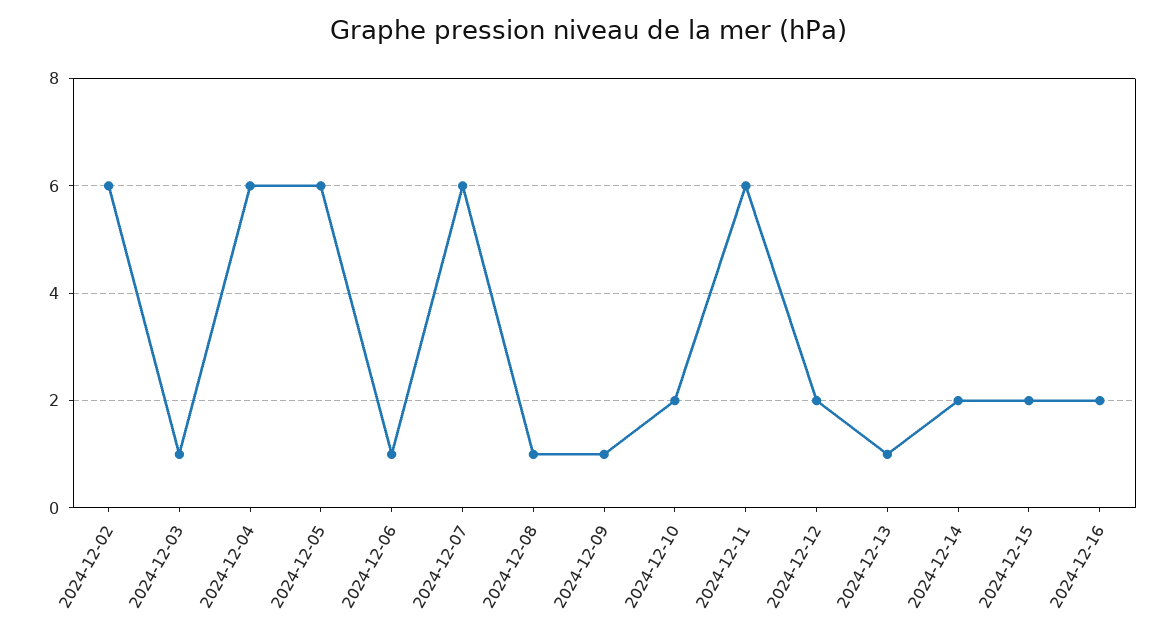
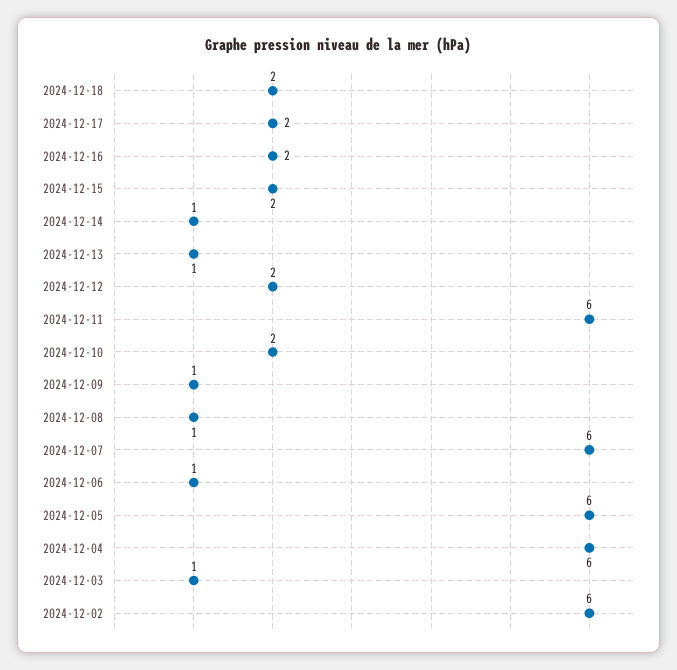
2024-12-14: 2 -> 1
2024-12-18: none -> 2
2024-12-17: none -> 2

